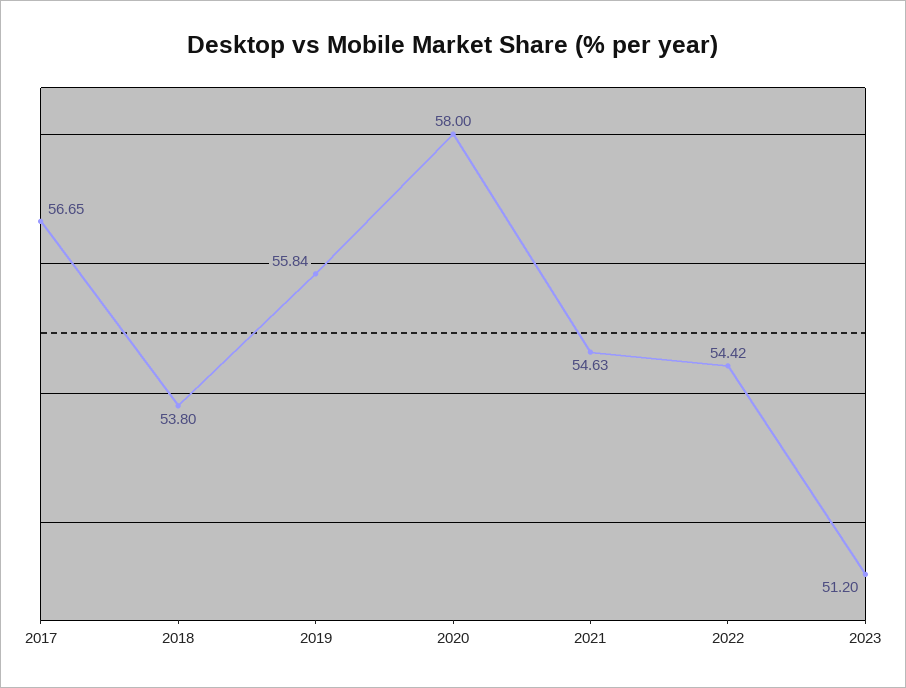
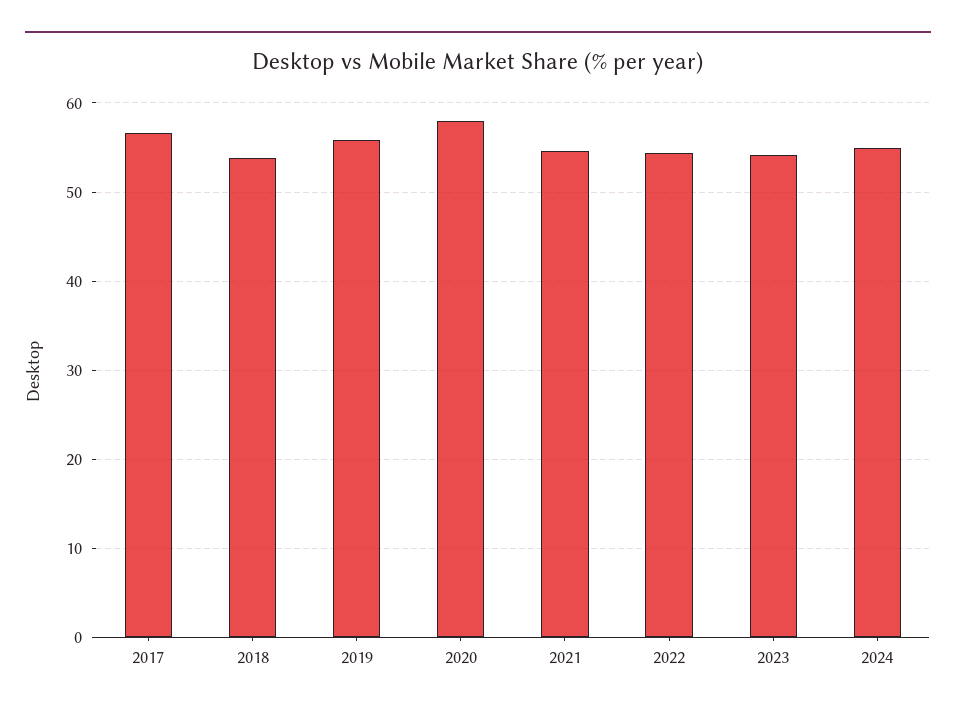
2023: 51.2 -> 54
2024: none -> 55

